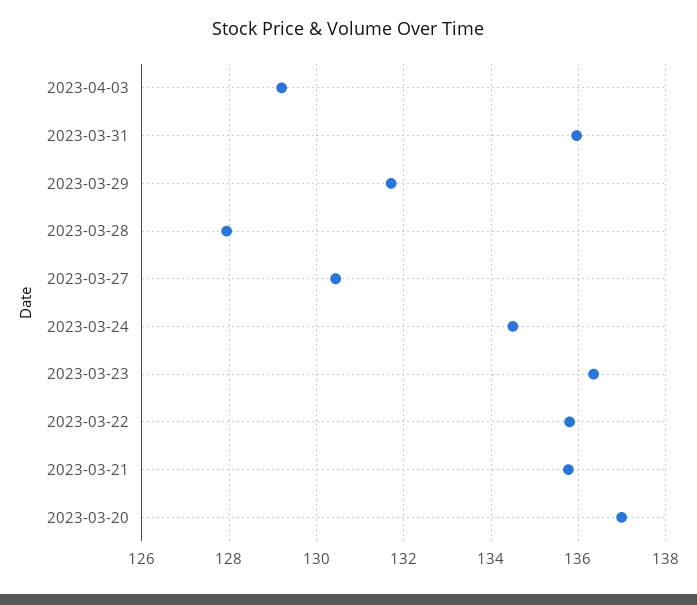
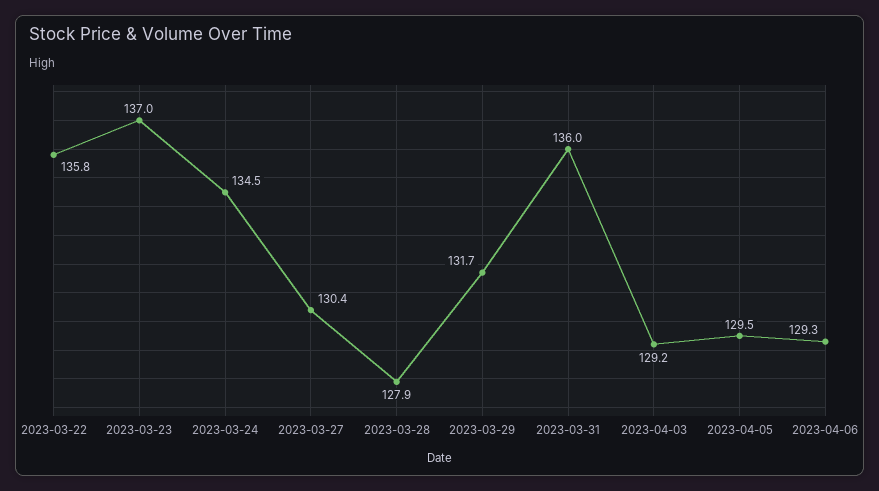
2023-03-23: 136.4 -> 137
2023-03-21: 135.8 -> none
2023-03-20: 137 -> none
2023-04-05: none -> 129.5
2023-04-06: none -> 129.3

